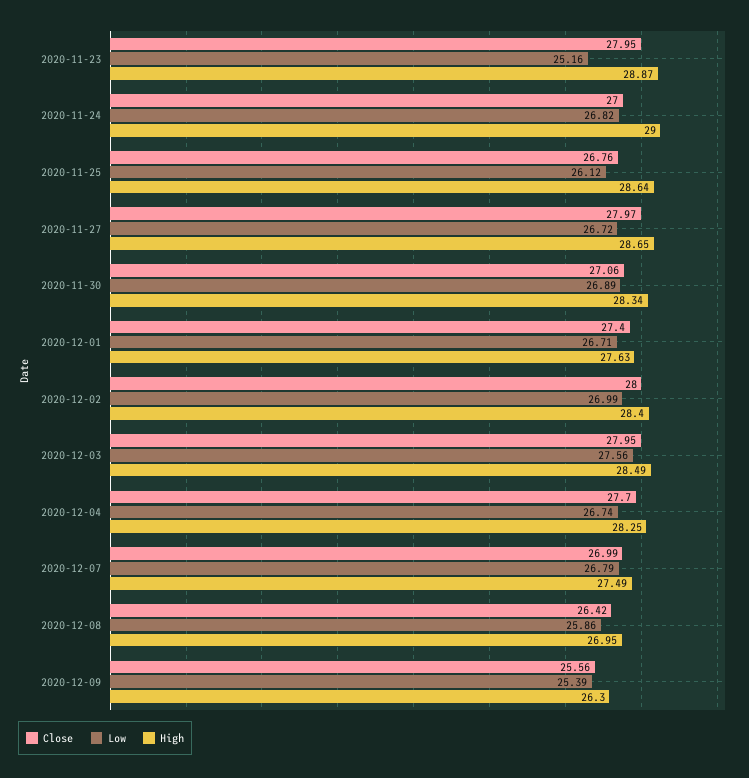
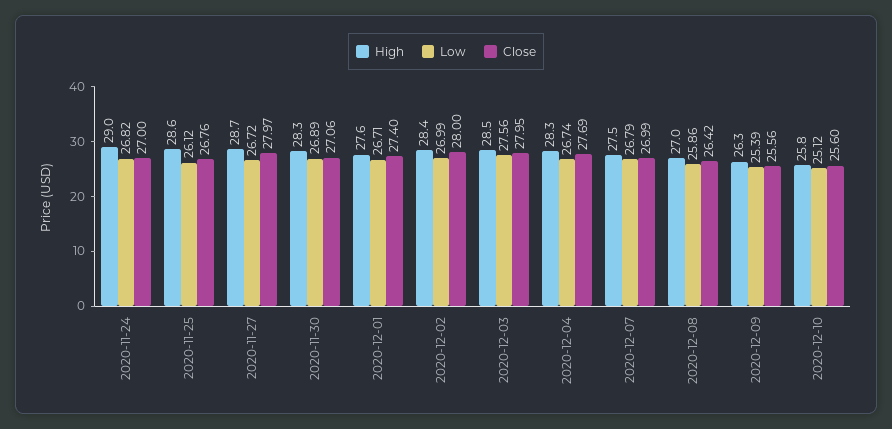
Close, 2020-11-23: 27.95 -> none
Low, 2020-11-23: 25.16 -> none
High, 2020-11-23: 28.87 -> none
Close, 2020-12-04: 27.7 -> 27.69
High, 2020-12-10: none -> 25.8
Low, 2020-12-10: none -> 25.12
Close, 2020-12-10: none -> 25.6

